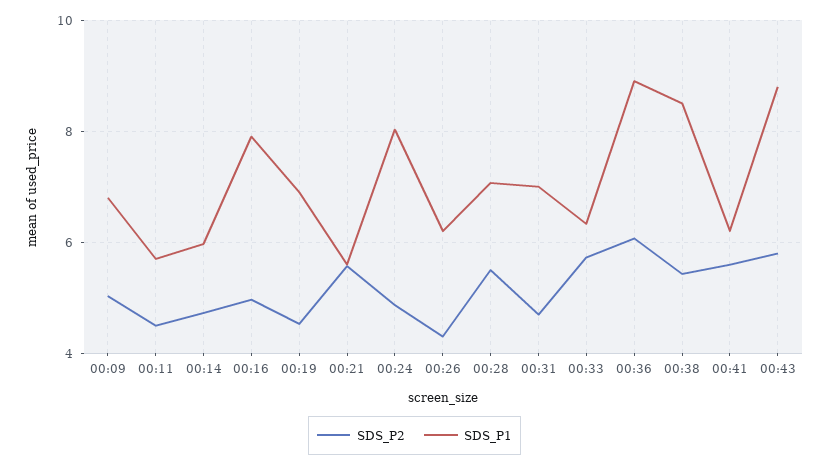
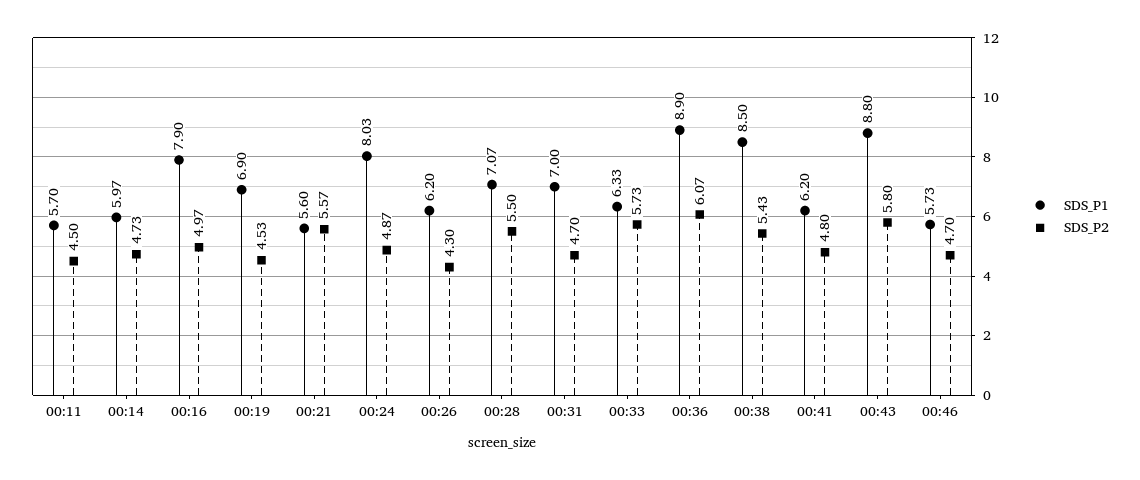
SDS_P2, 00:09: 5 -> none
SDS_P1, 00:09: 6.8 -> none
SDS_P2, 00:41: 5.6 -> 4.8
SDS_P1, 00:46: none -> 5.73
SDS_P2, 00:46: none -> 4.7

